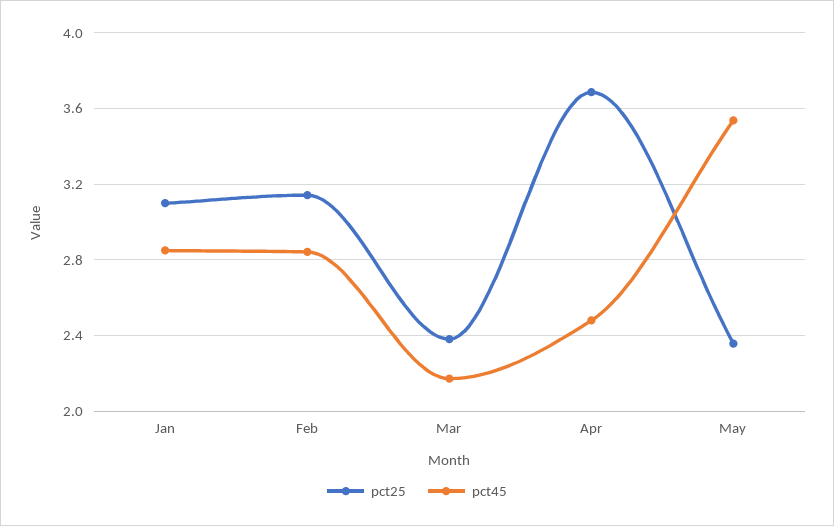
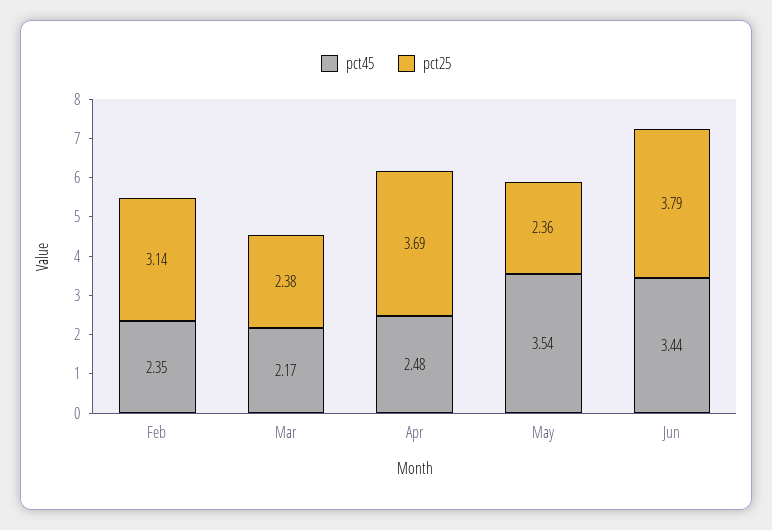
pct25, Jan: 3.1 -> none
pct45, Jan: 2.85 -> none
pct45, Feb: 2.85 -> 2.35
pct45, Jun: none -> 3.44
pct25, Jun: none -> 3.79

